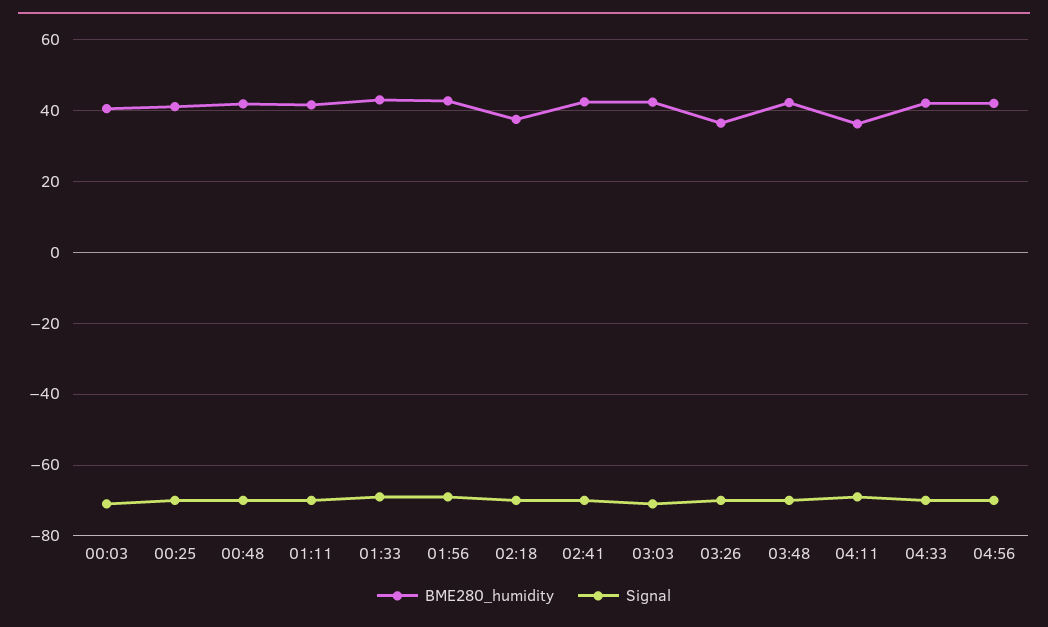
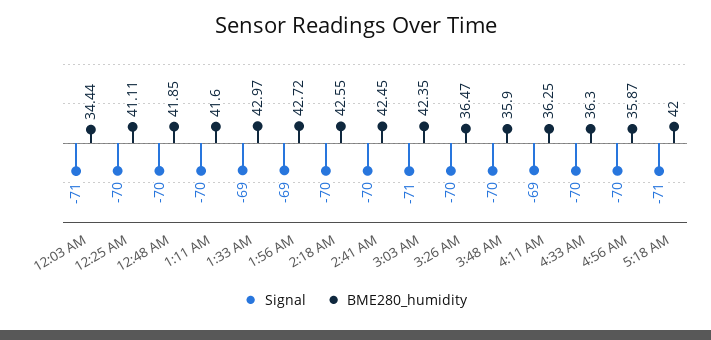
BME280_humidity, 00:03: 40 -> 34.44
BME280_humidity, 02:18: 38 -> 42.55
BME280_humidity, 03:48: 42 -> 35.9
BME280_humidity, 04:33: 42 -> 36.3
BME280_humidity, 04:56: 42 -> 35.87
Signal, 5:18 AM: none -> -71
BME280_humidity, 5:18 AM: none -> 42

